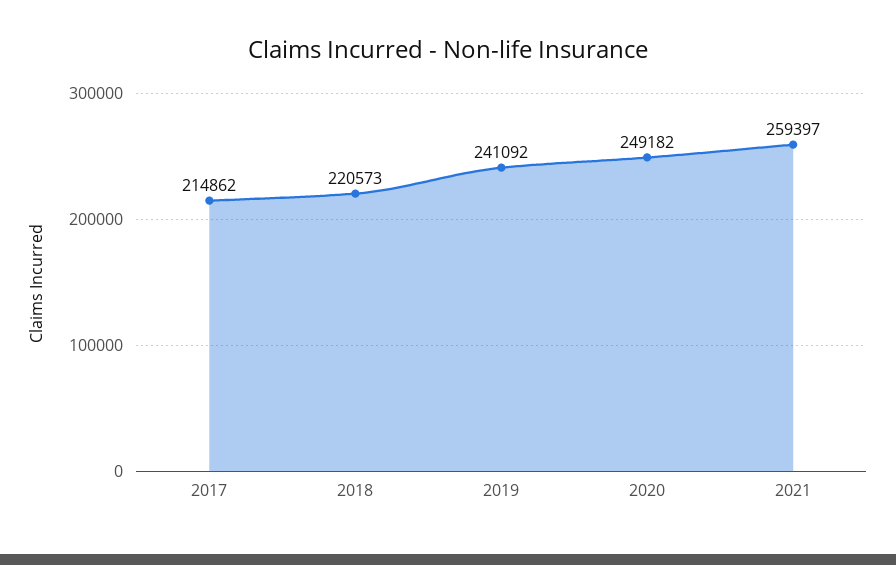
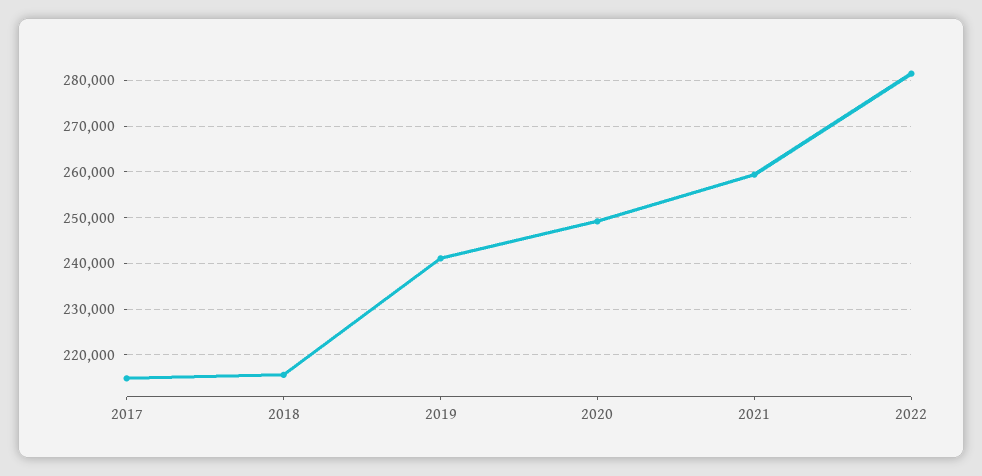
2018: 220573 -> 216000
2022: none -> 282000

